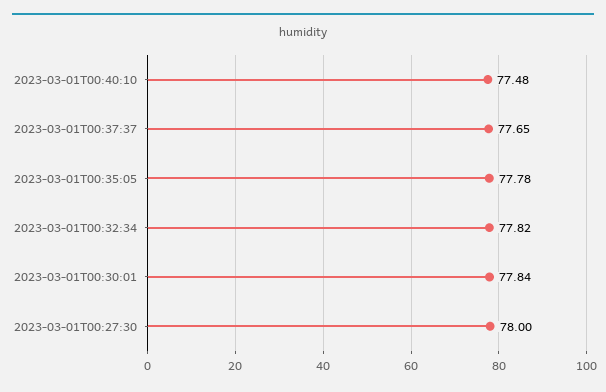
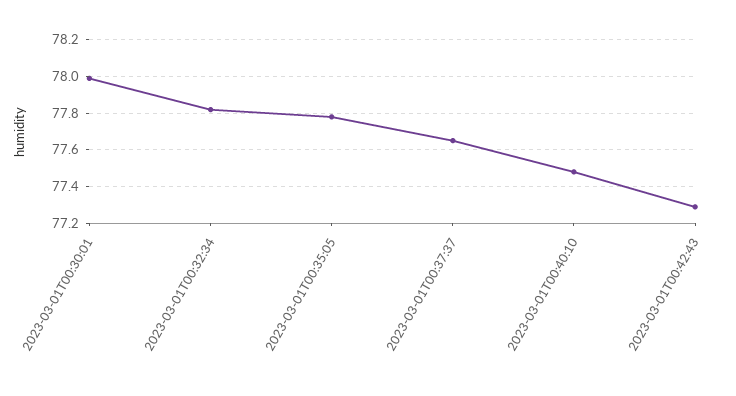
2023-03-01T00:30:01: 77.84 -> 78
2023-03-01T00:27:30: 78 -> none
2023-03-01T00:42:43: none -> 77.3

